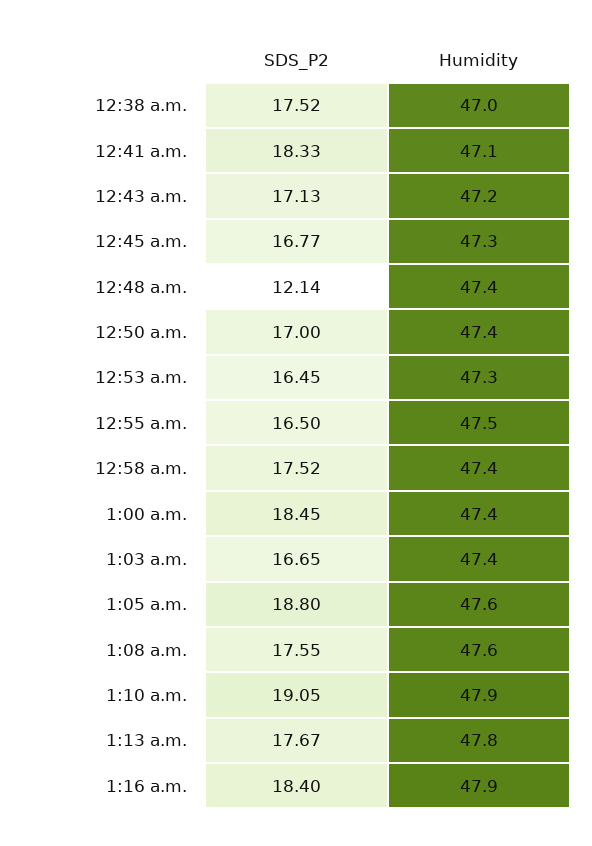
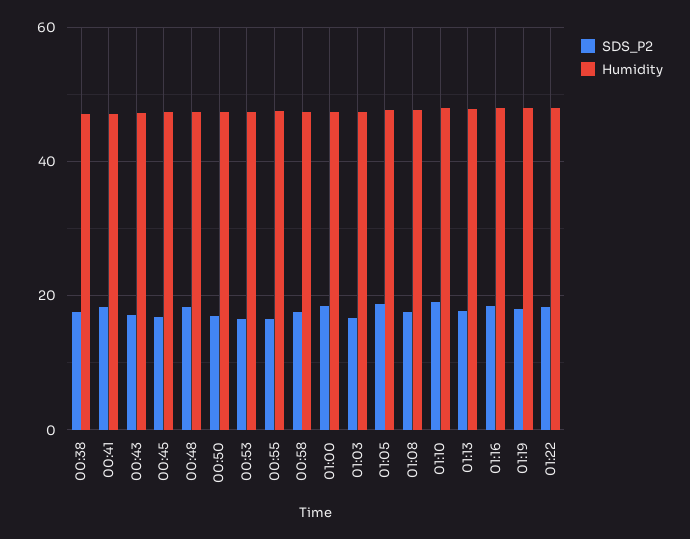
SDS_P2, 12:48 a.m.: 12.14 -> 18
SDS_P2, 01:19: none -> 18
Humidity, 01:19: none -> 48
SDS_P2, 01:22: none -> 18
Humidity, 01:22: none -> 48

